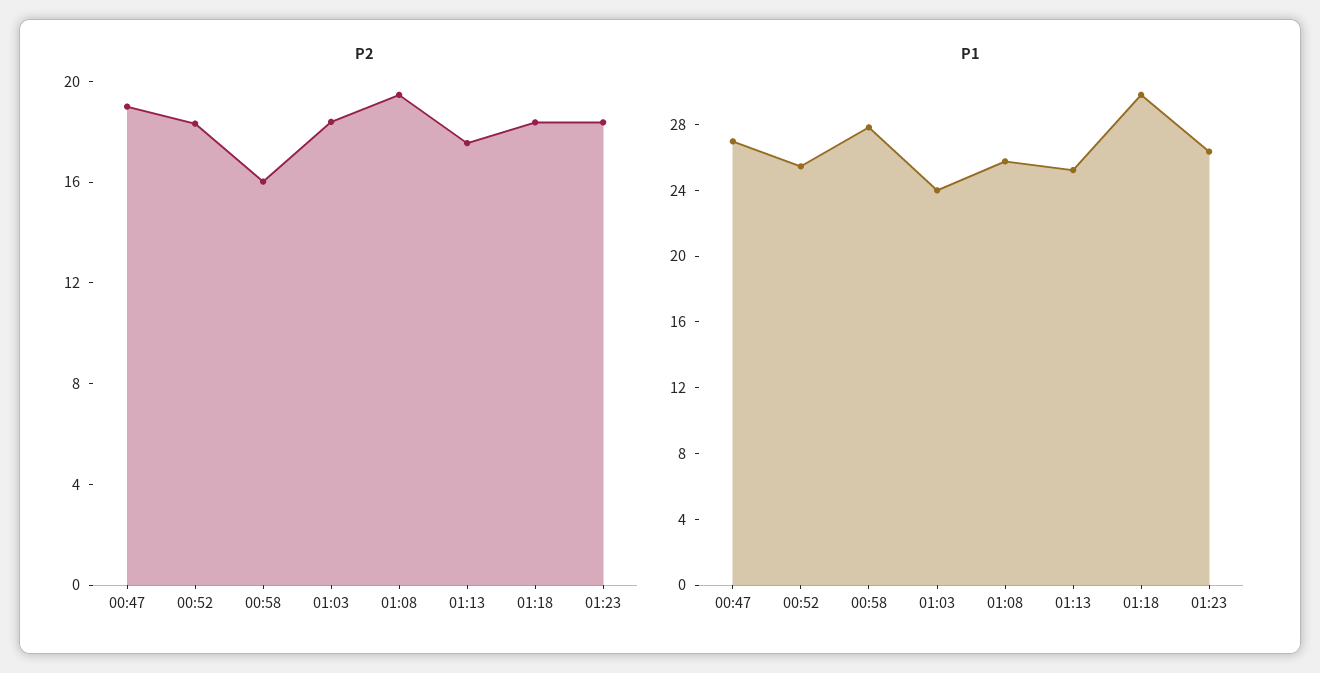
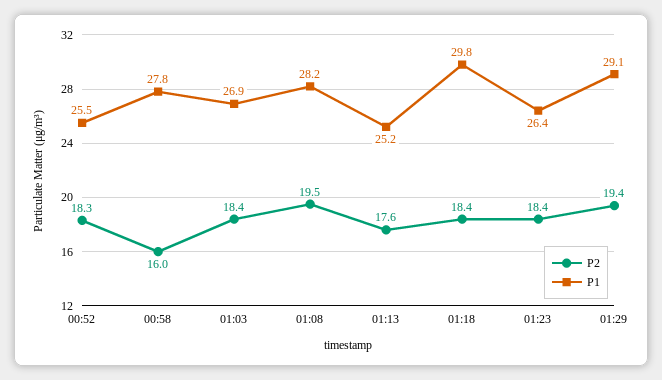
P2, 00:47: 19 -> none
P1, 00:47: 27 -> none
P1, 01:03: 24 -> 26.9
P1, 01:08: 26 -> 28.2
P2, 01:29: none -> 19.4
P1, 01:29: none -> 29.1

